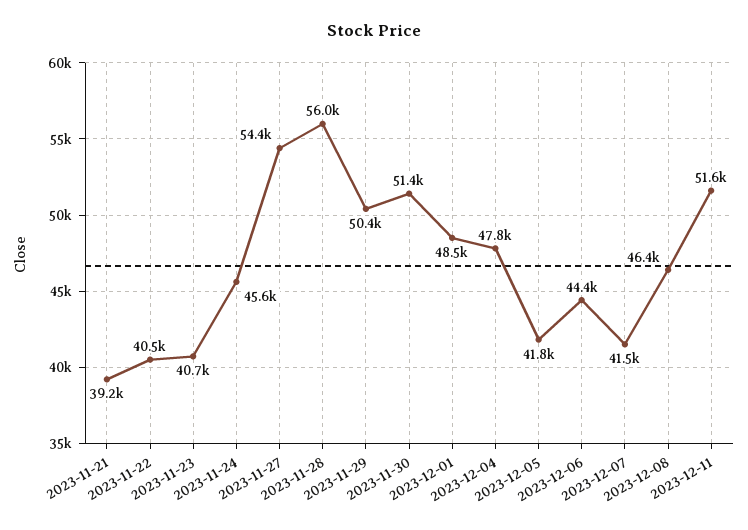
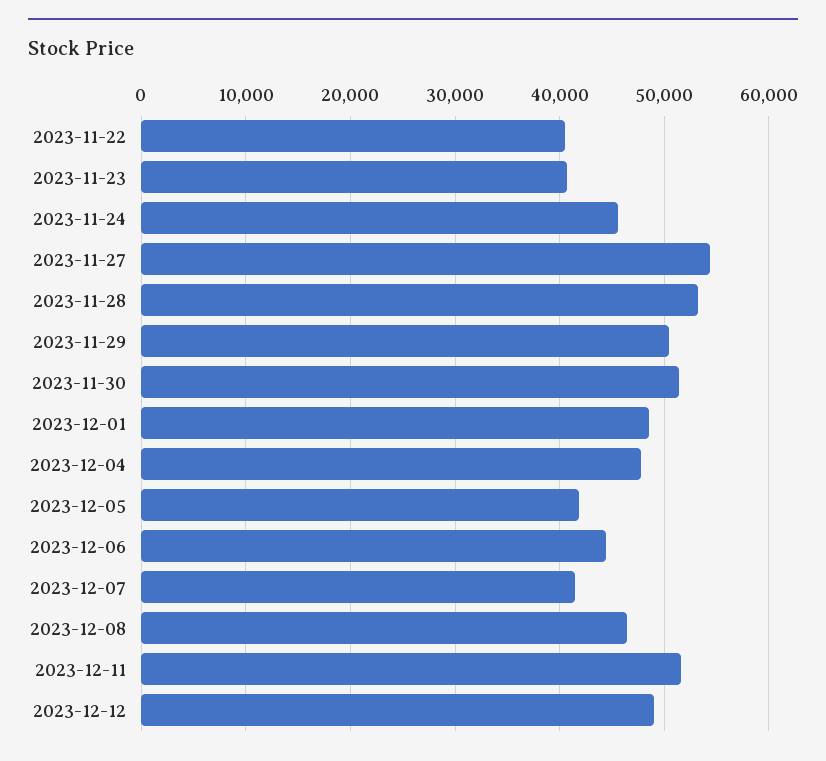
2023-11-21: 39200 -> none
2023-11-28: 56000 -> 53000
2023-12-12: none -> 49000

